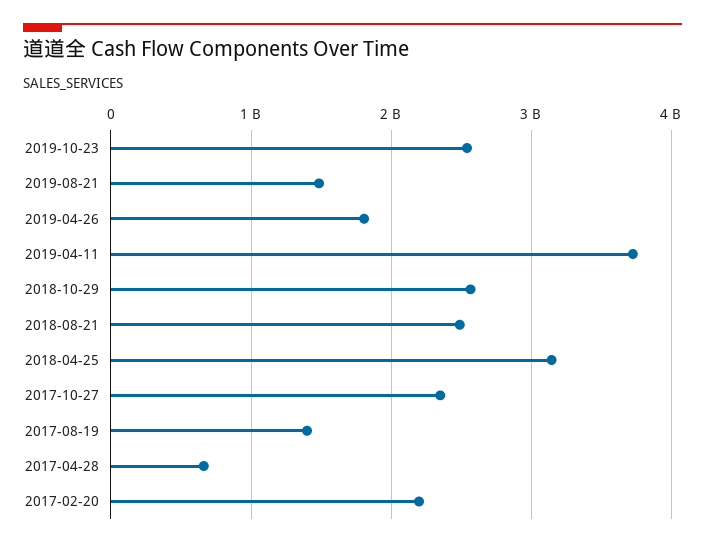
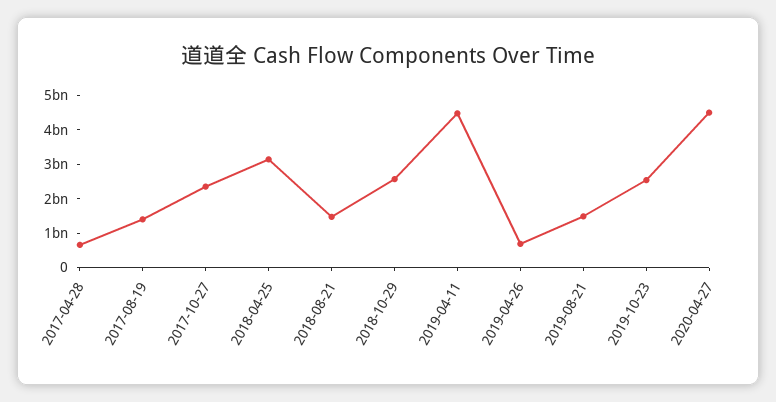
2019-04-26: 1800000000 -> 750000000
2019-04-11: 3700000000 -> 4500000000
2018-08-21: 2500000000 -> 1500000000
2017-02-20: 2200000000 -> none
2020-04-27: none -> 4500000000

